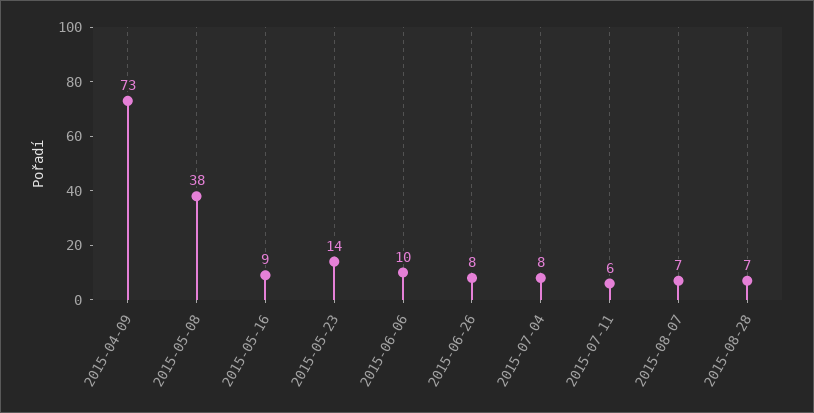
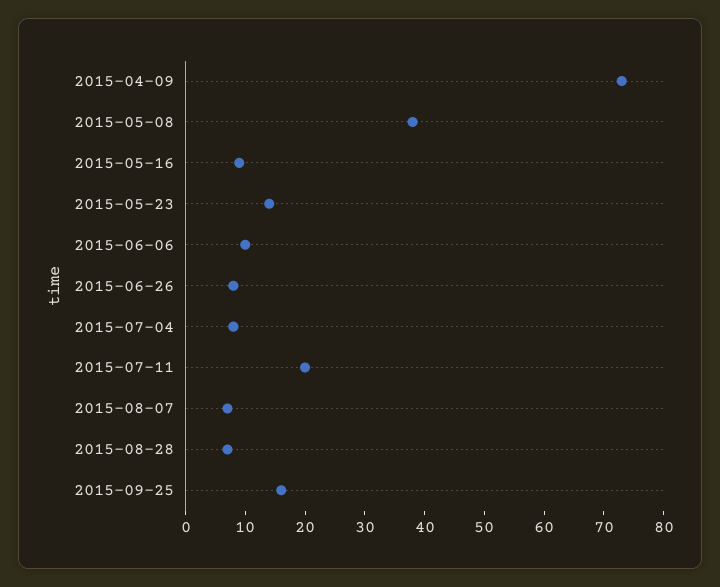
2015-07-11: 6 -> 20
2015-09-25: none -> 15

